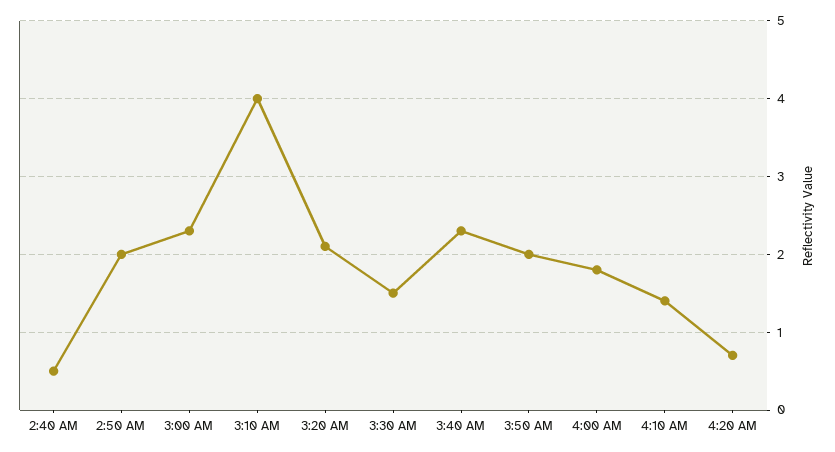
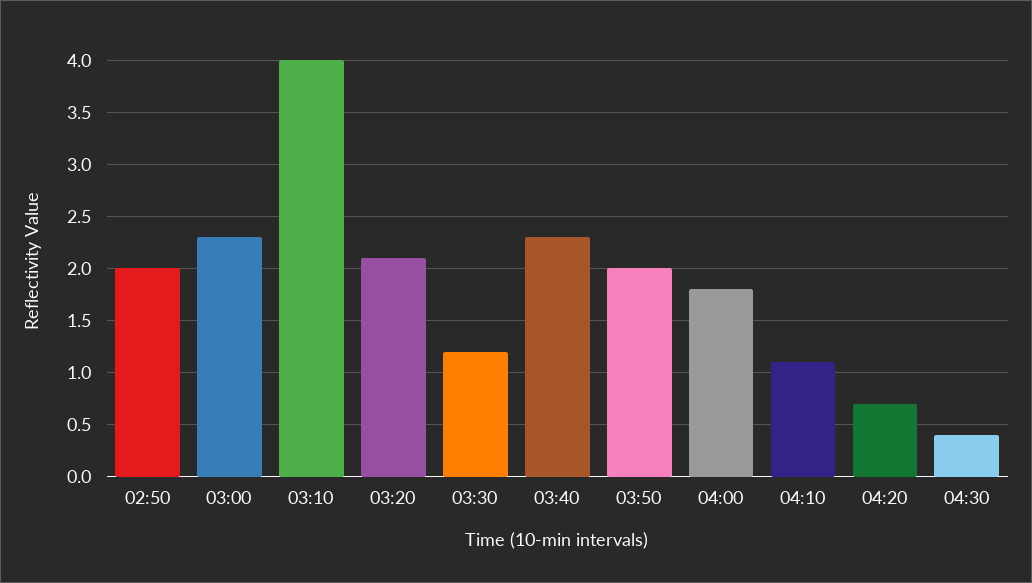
2:40 AM: 0.5 -> none
3:30 AM: 1.5 -> 1.2
4:10 AM: 1.4 -> 1.1
04:30: none -> 0.4

